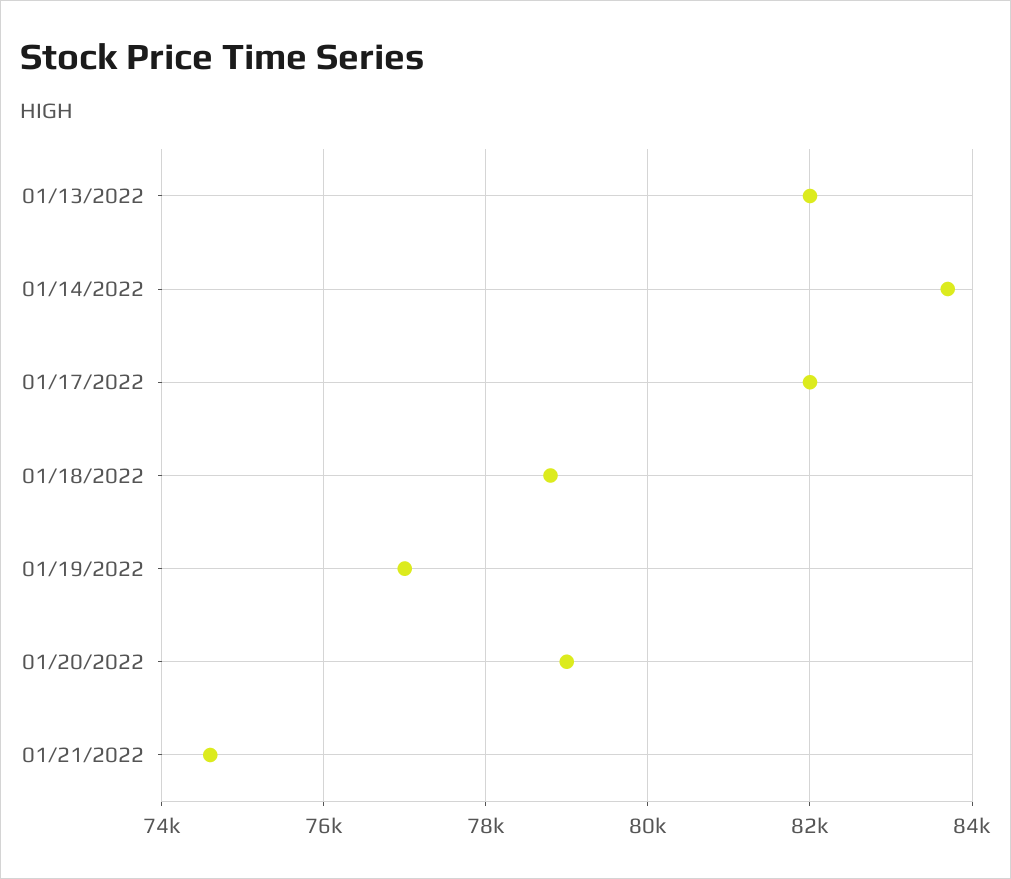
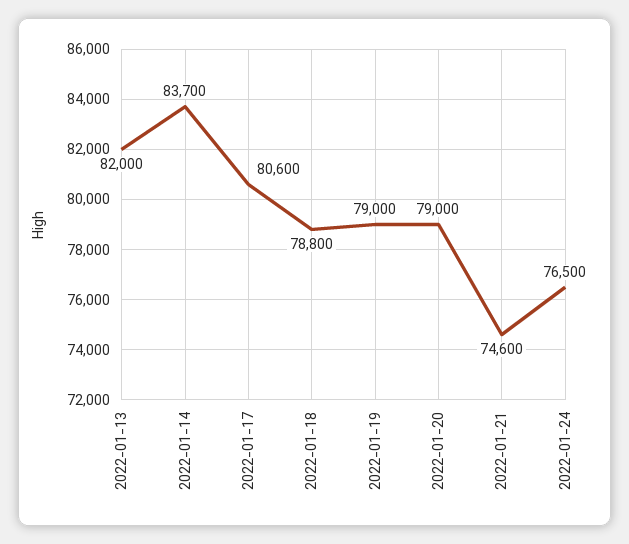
01/17/2022: 82000 -> 80600
01/19/2022: 77000 -> 79000
2022-01-24: none -> 76500

